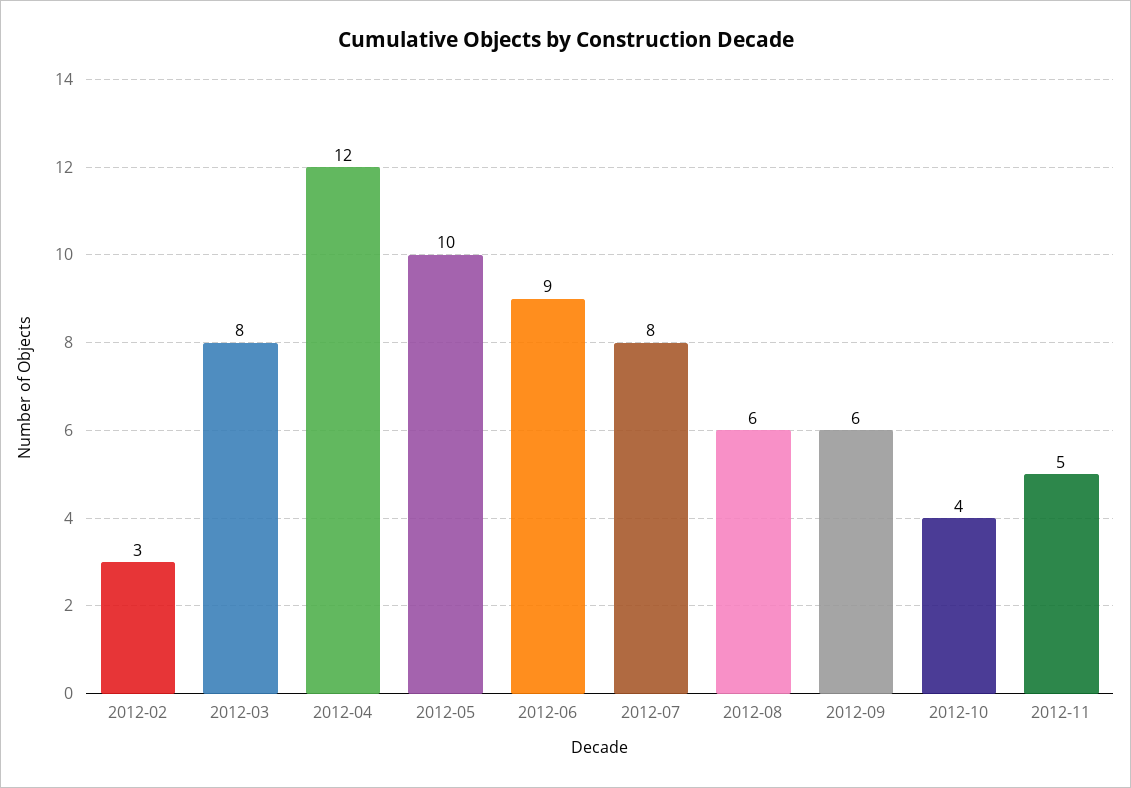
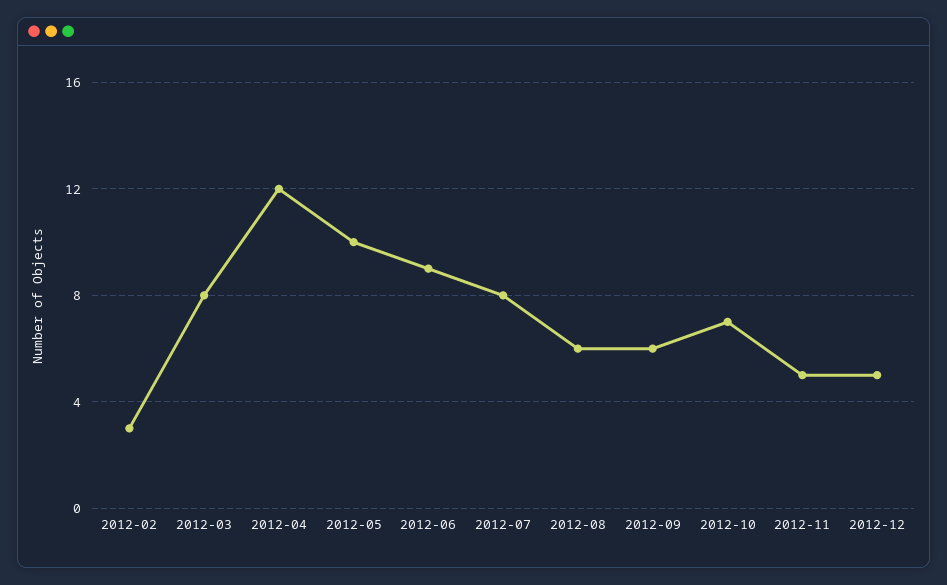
2012-10: 4 -> 7
2012-12: none -> 5

